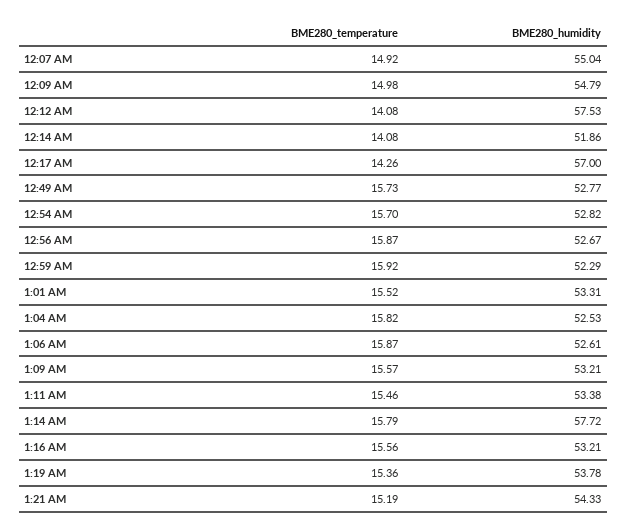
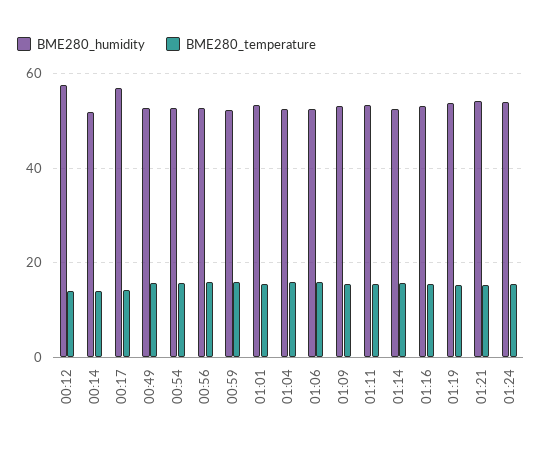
BME280_temperature, 12:07 AM: 14.92 -> none
BME280_humidity, 12:07 AM: 55.04 -> none
BME280_temperature, 12:09 AM: 14.98 -> none
BME280_humidity, 12:09 AM: 54.79 -> none
BME280_humidity, 1:14 AM: 57.72 -> 52
BME280_humidity, 01:24: none -> 54
BME280_temperature, 01:24: none -> 16

